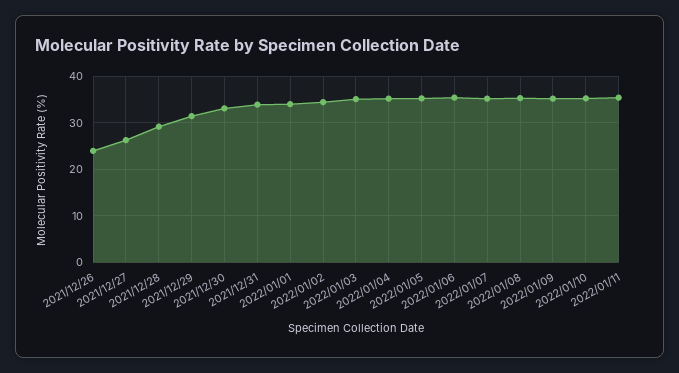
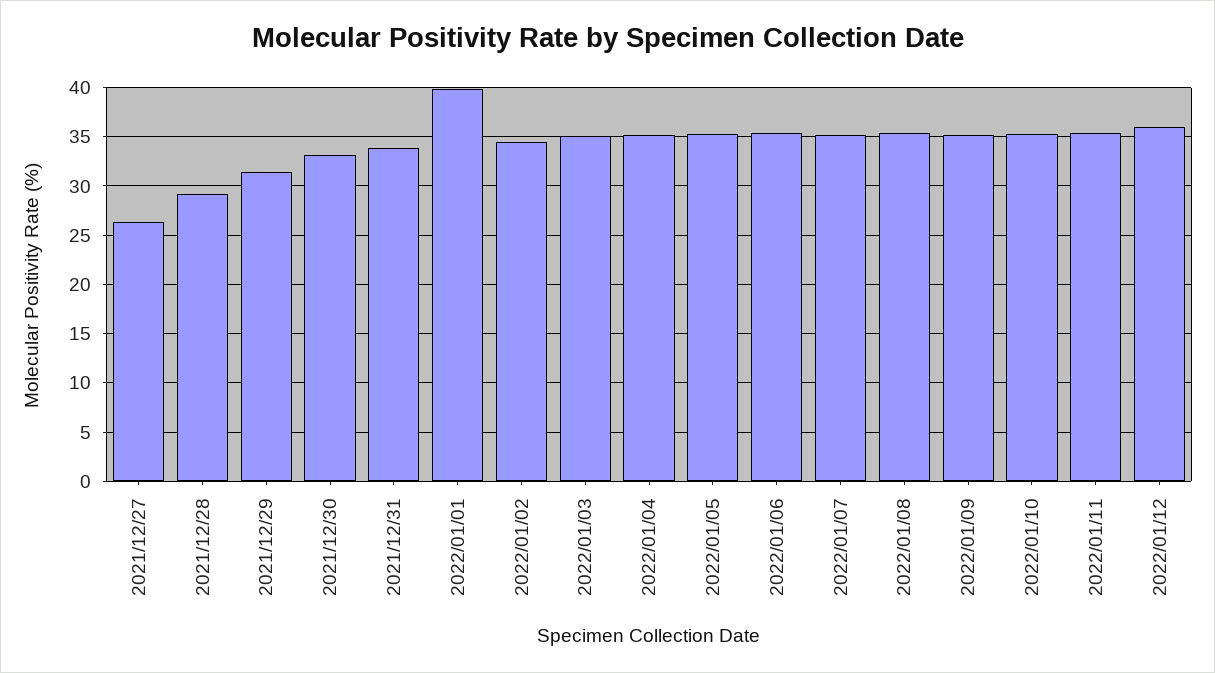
2021/12/26: 24 -> none
2022/01/01: 34 -> 40
2022/01/12: none -> 36

